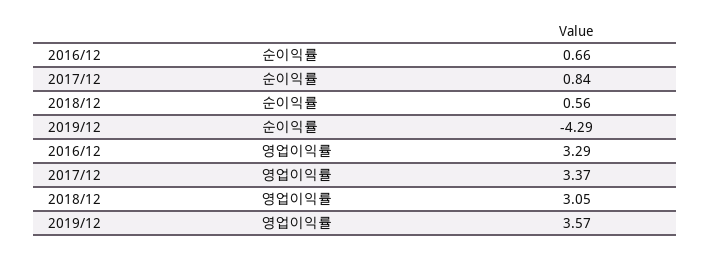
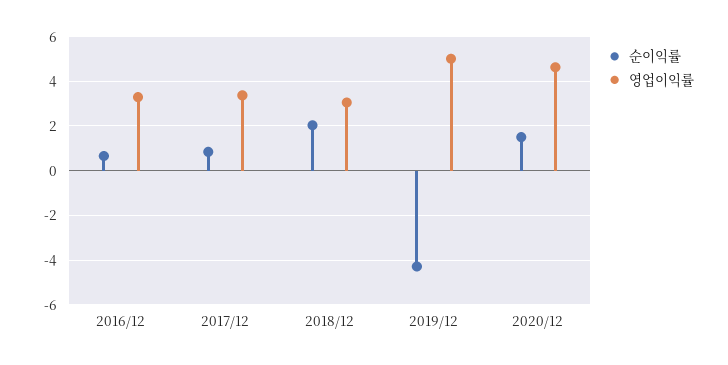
순이익률, 2018/12: 0.56 -> 2
영업이익률, 2019/12: 3.57 -> 5
순이익률, 2020/12: none -> 1.5
영업이익률, 2020/12: none -> 4.5

